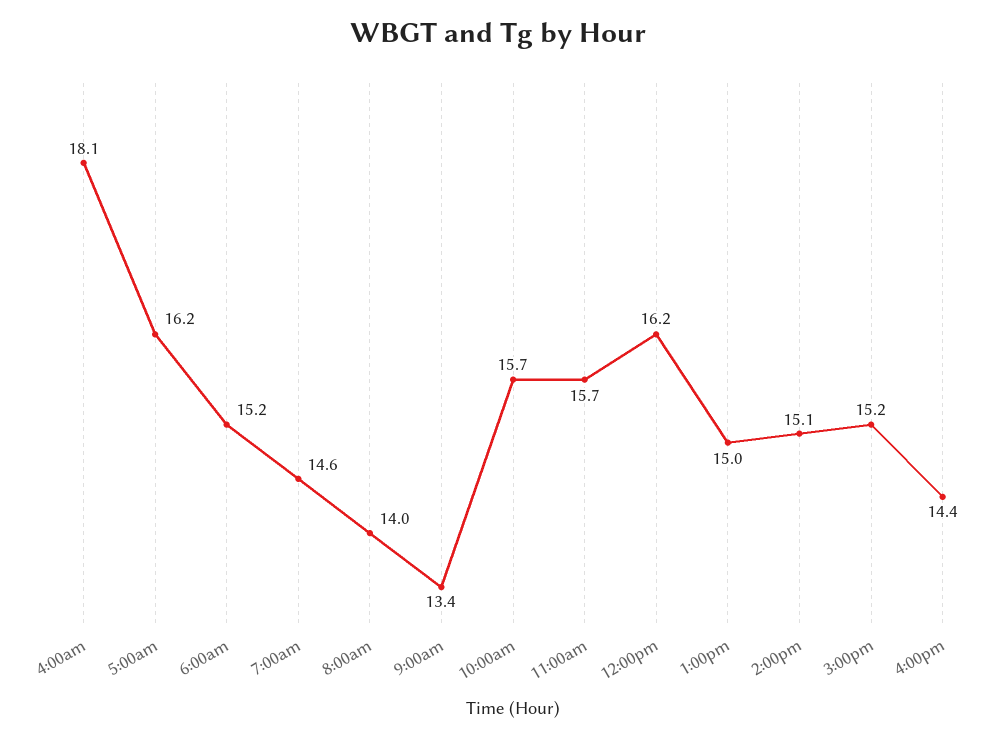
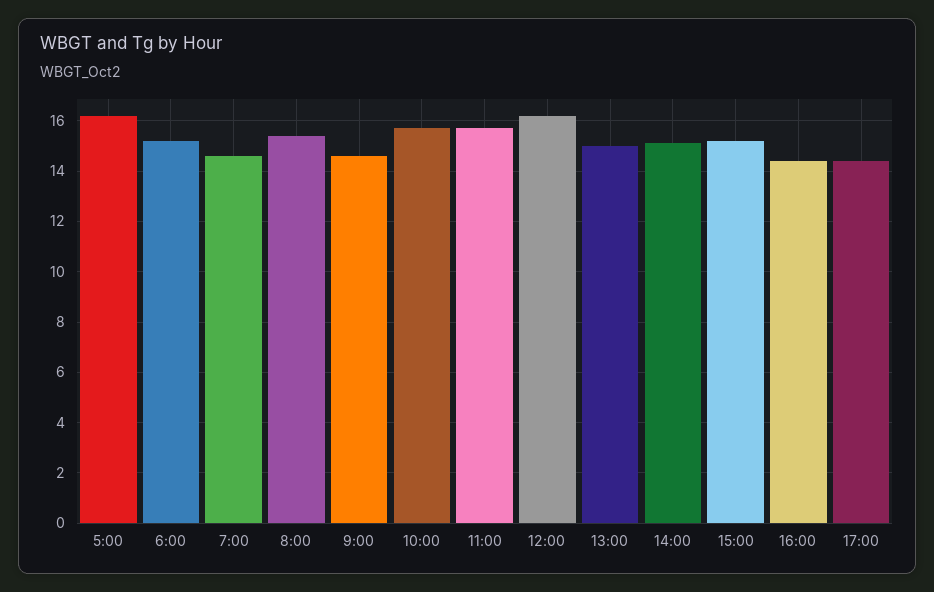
4:00am: 18.1 -> none
8:00am: 14 -> 15.5
9:00am: 13.4 -> 14.5
17:00: none -> 14.5

